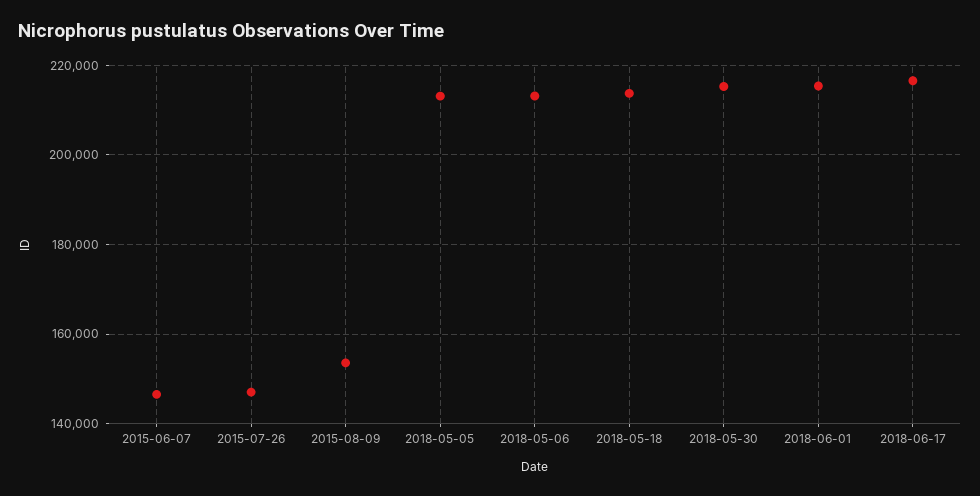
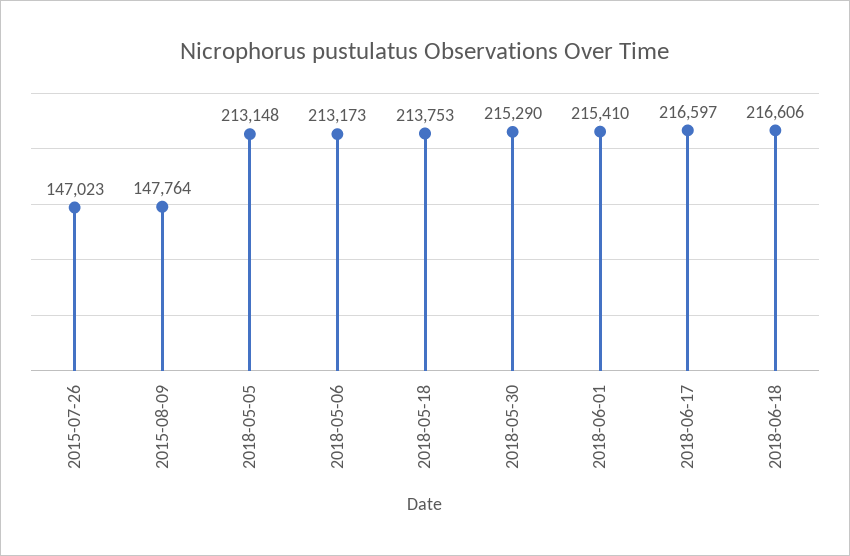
2015-06-07: 146000 -> none
2015-08-09: 154000 -> 147764
2018-06-18: none -> 216606

